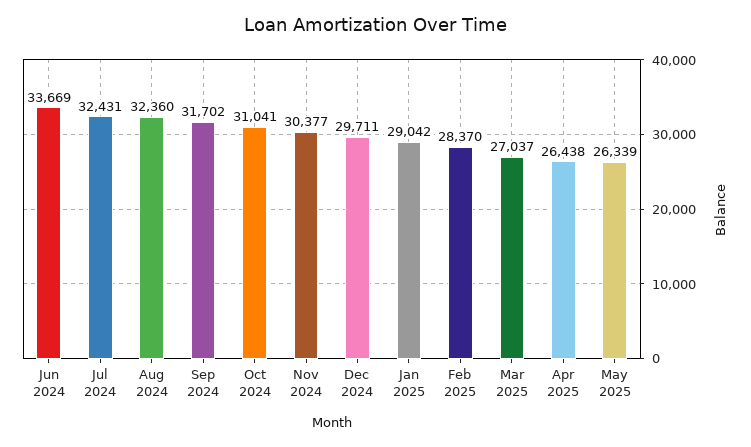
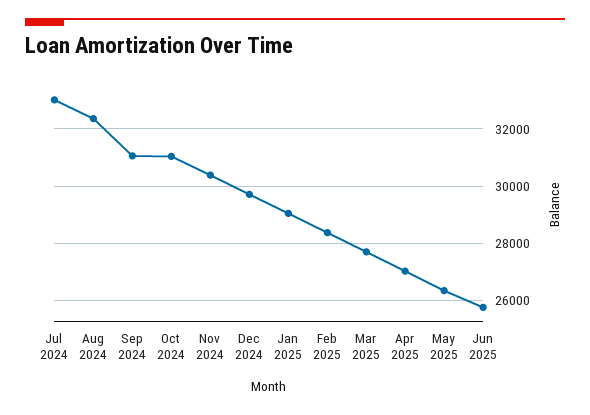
Jun 2024: 33669 -> none
Jul 2024: 32431 -> 33000
Sep 2024: 31702 -> 31000
Mar 2025: 27037 -> 27750
Apr 2025: 26438 -> 27000
Jun 2025: none -> 25750

